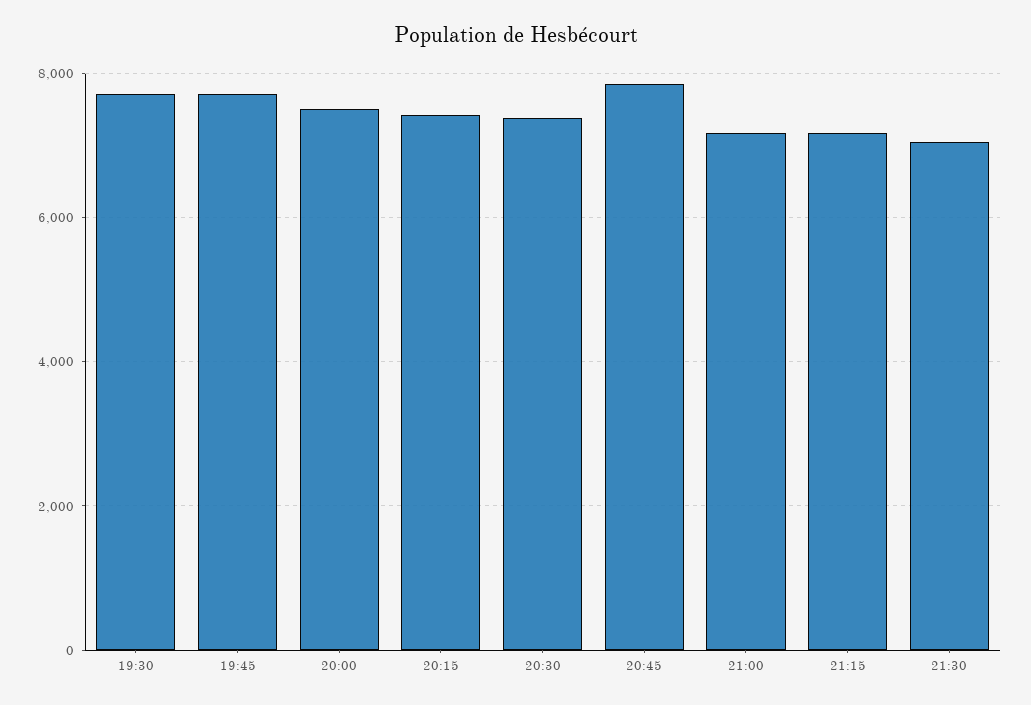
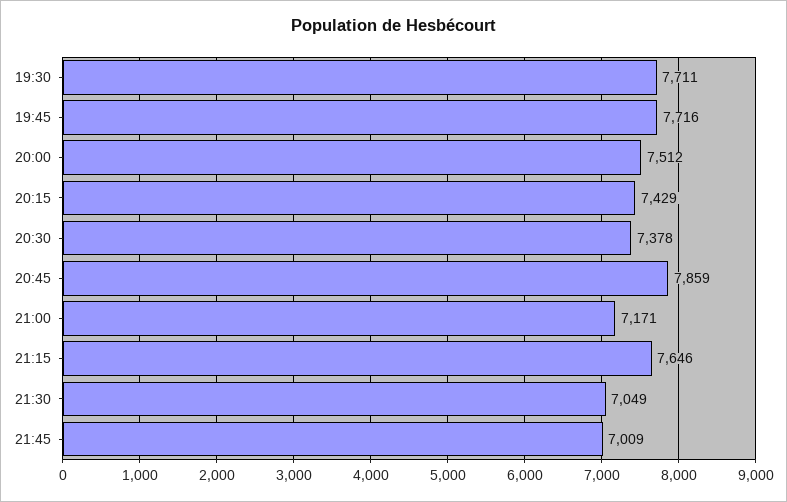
21:15: 7200 -> 7646
21:45: none -> 7009

